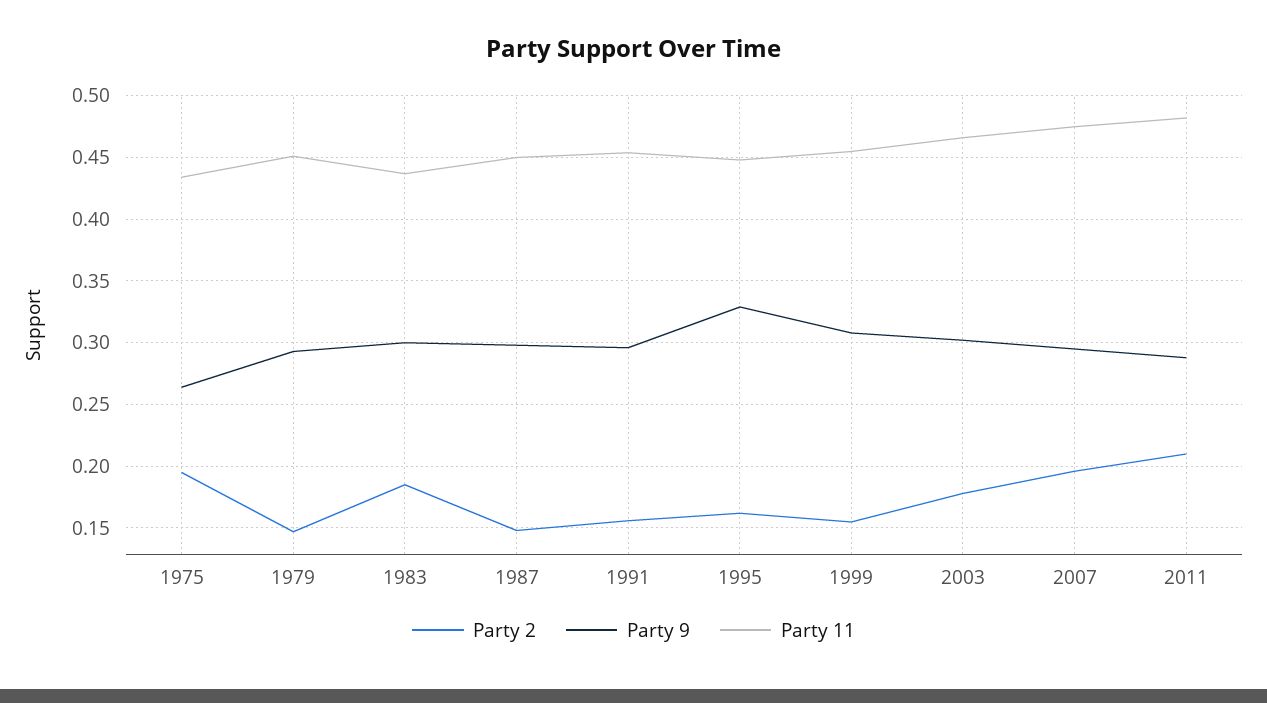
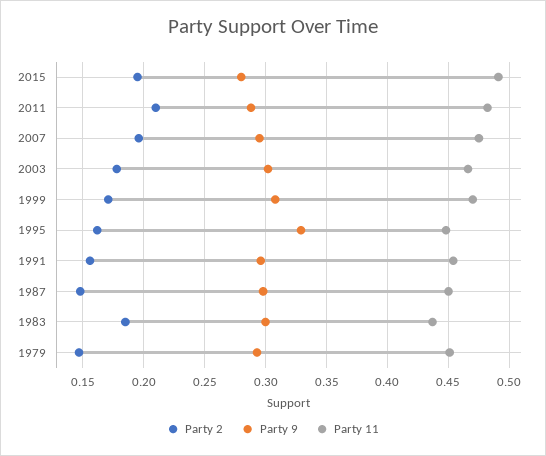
Party 2, 1975: 0.195 -> none
Party 9, 1975: 0.265 -> none
Party 11, 1975: 0.435 -> none
Party 2, 1999: 0.155 -> 0.17
Party 11, 1999: 0.455 -> 0.47
Party 2, 2015: none -> 0.195
Party 9, 2015: none -> 0.28
Party 11, 2015: none -> 0.49

